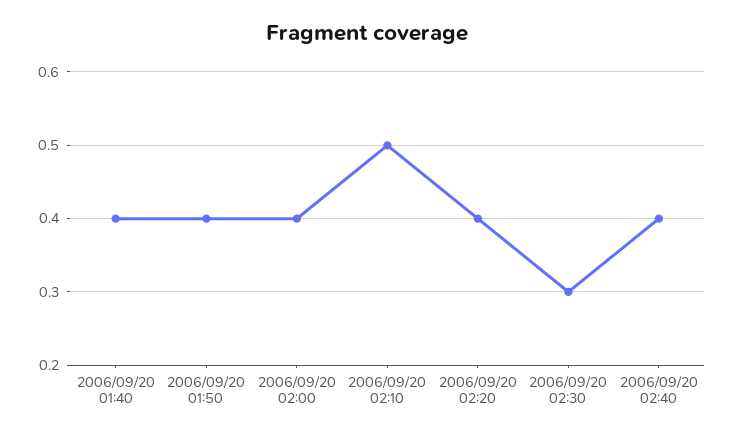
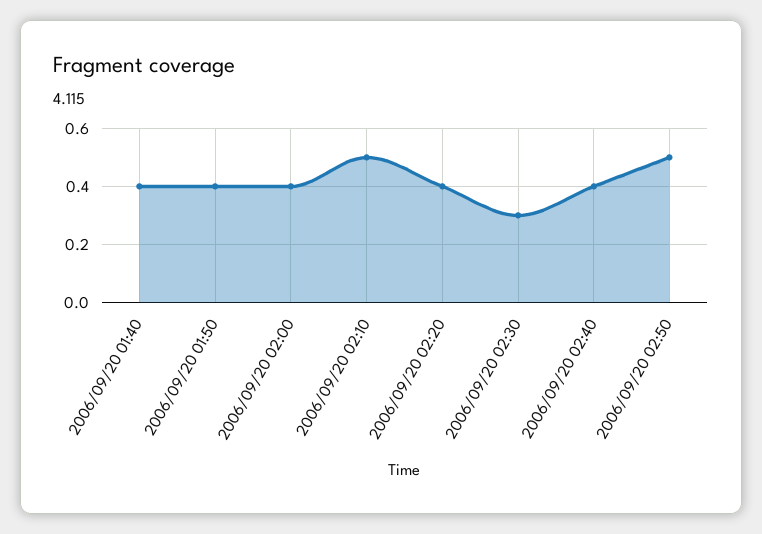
2006/09/20 02:50: none -> 0.5

